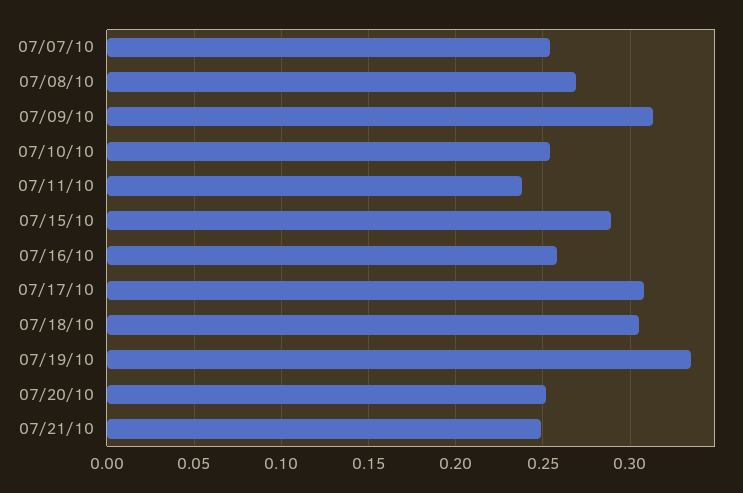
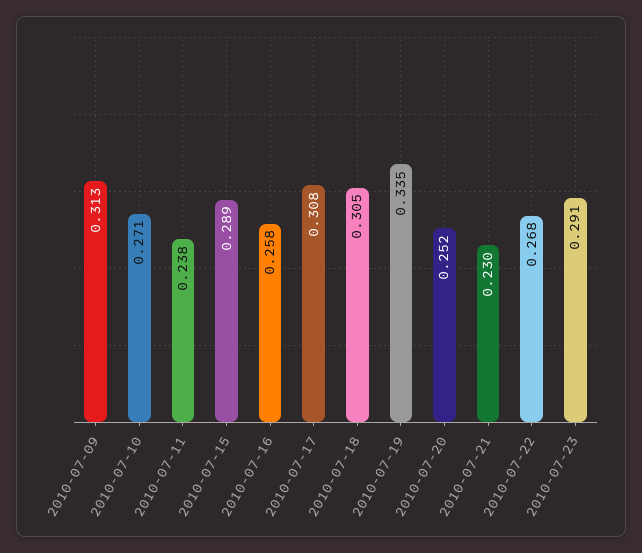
07/07/10: 0.255 -> none
07/08/10: 0.27 -> none
07/10/10: 0.255 -> 0.271
07/21/10: 0.25 -> 0.23
2010-07-22: none -> 0.268
2010-07-23: none -> 0.291

